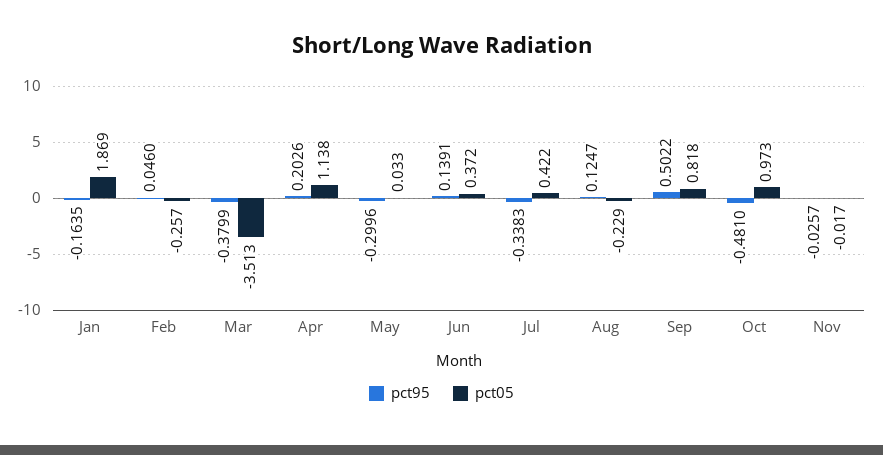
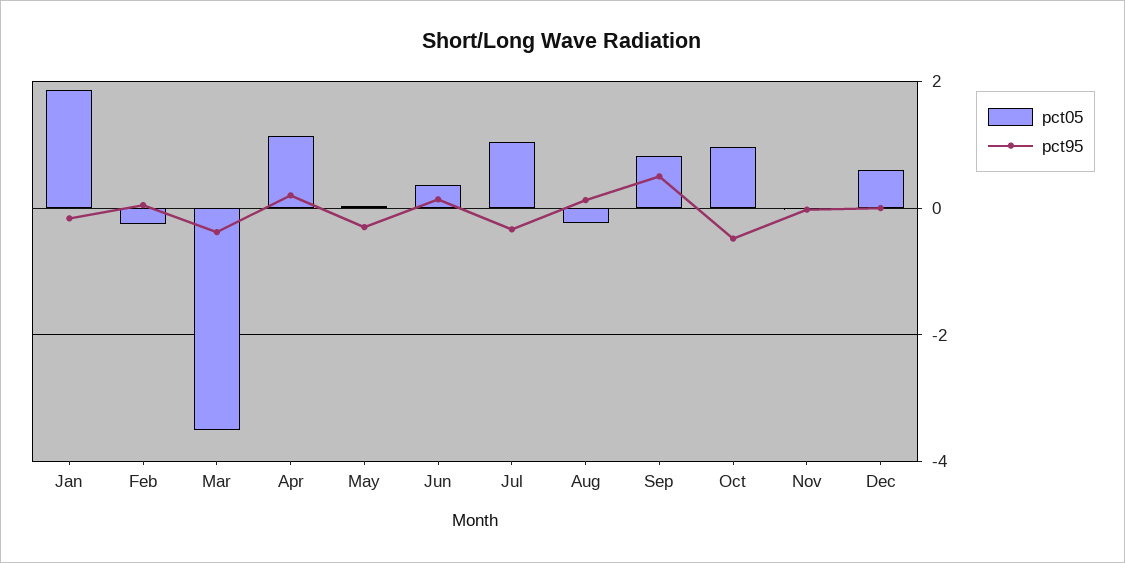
pct05, Jul: 0.422 -> 1
pct05, Dec: none -> 0.6
pct95, Dec: none -> 0

